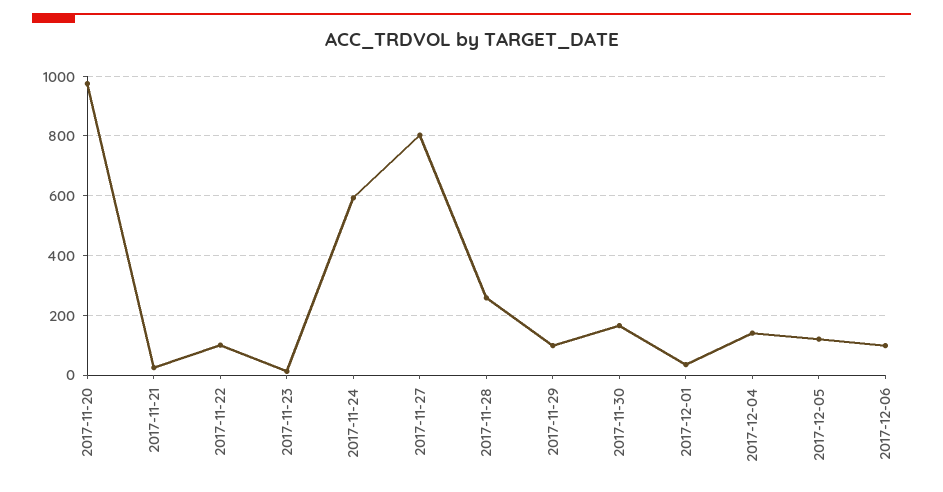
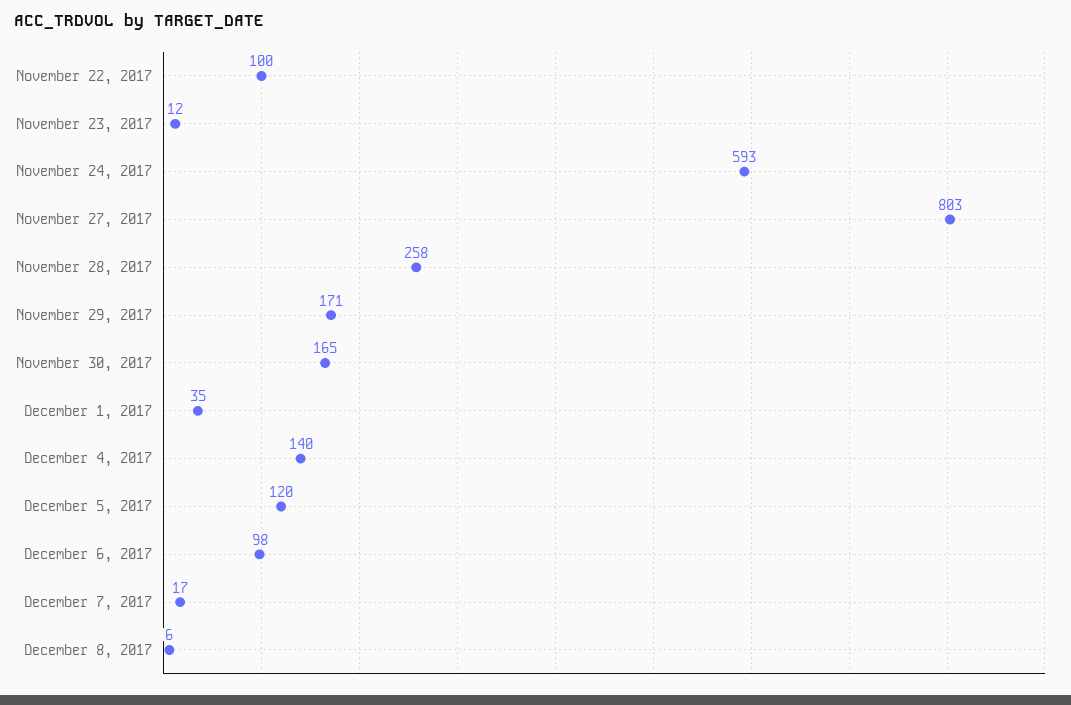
2017-11-20: 975 -> none
2017-11-21: 25 -> none
2017-11-29: 100 -> 171
December 7, 2017: none -> 17
December 8, 2017: none -> 6

